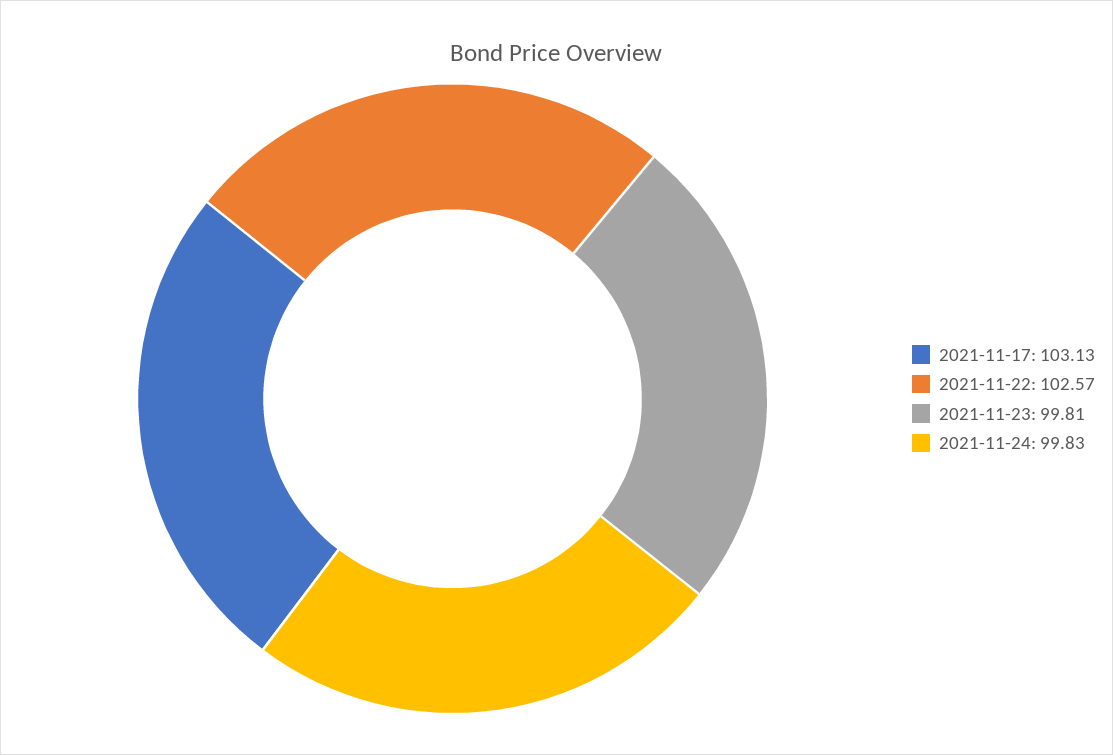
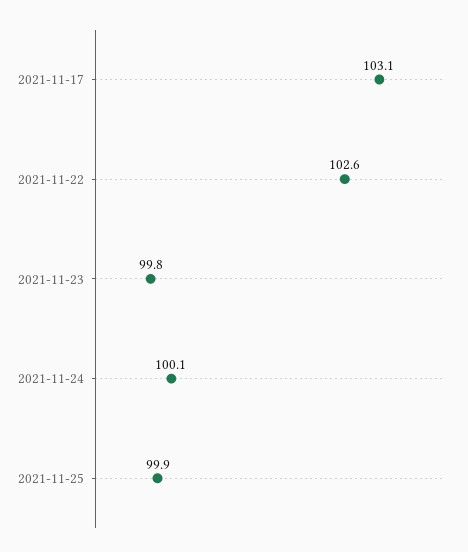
2021-11-24: 99.83 -> 100.1
2021-11-25: none -> 99.9

